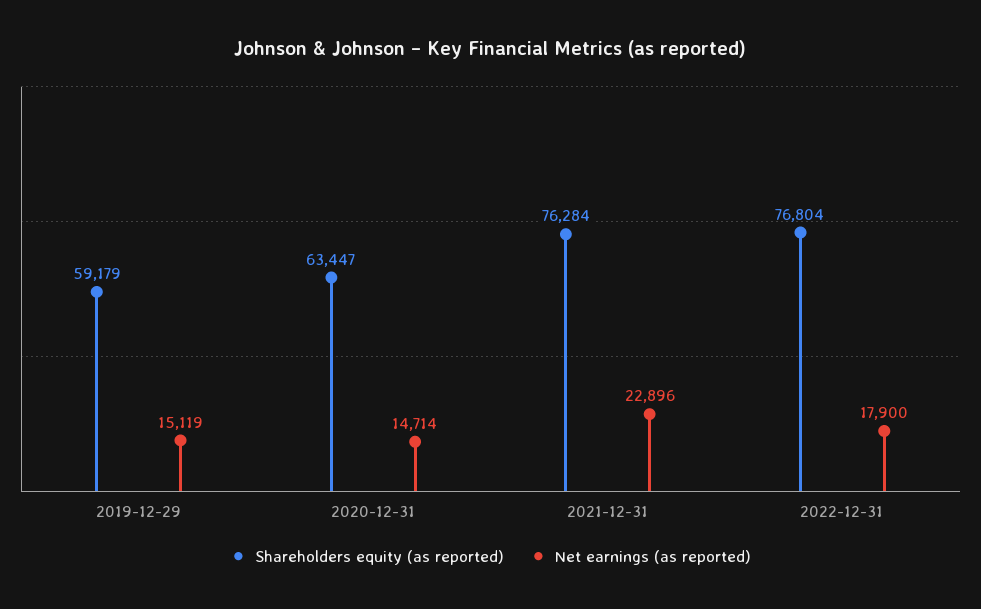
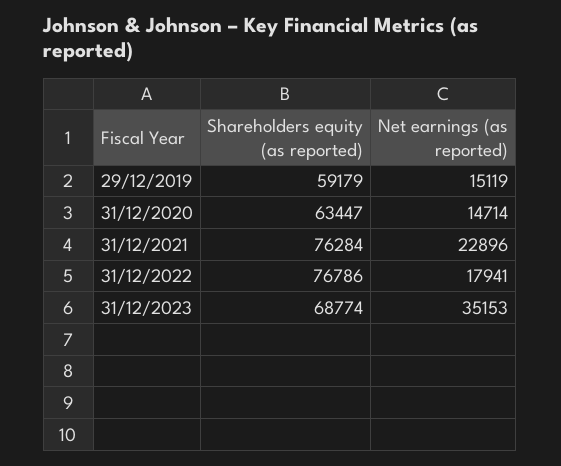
Shareholders equity (as reported), 2022-12-31: 76804 -> 76786
Net earnings (as reported), 2022-12-31: 17900 -> 17941
Shareholders equity (as reported), 31/12/2023: none -> 68774
Net earnings (as reported), 31/12/2023: none -> 35153

